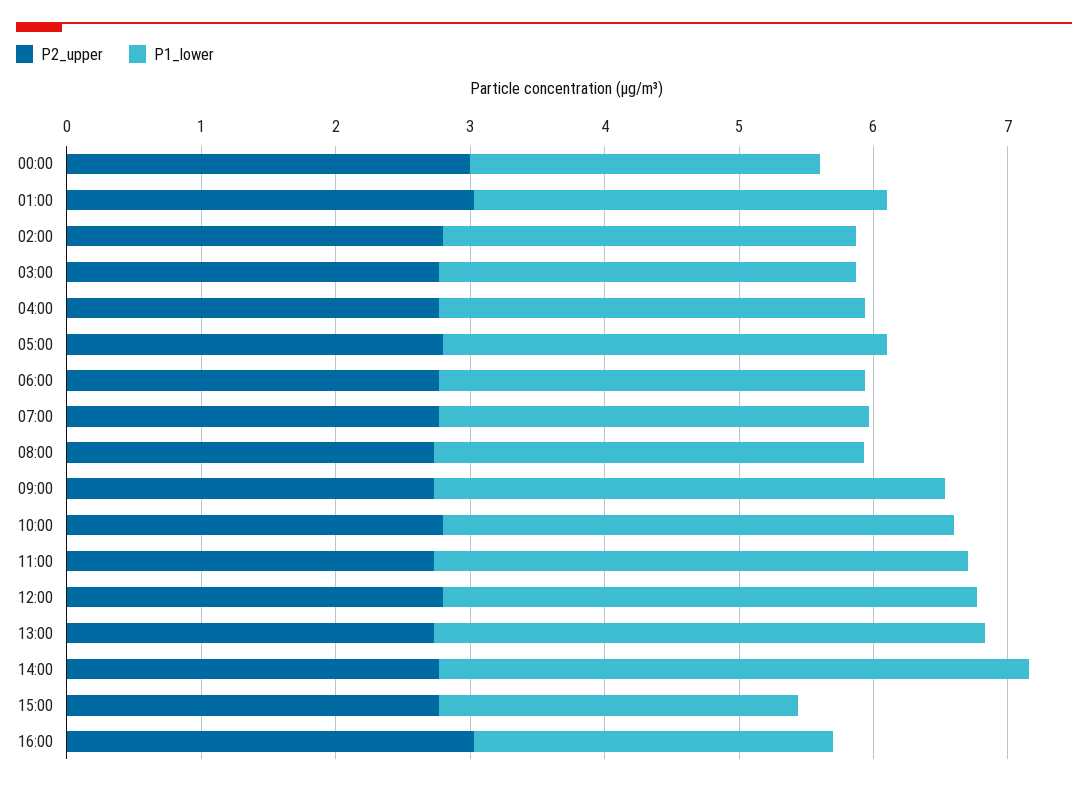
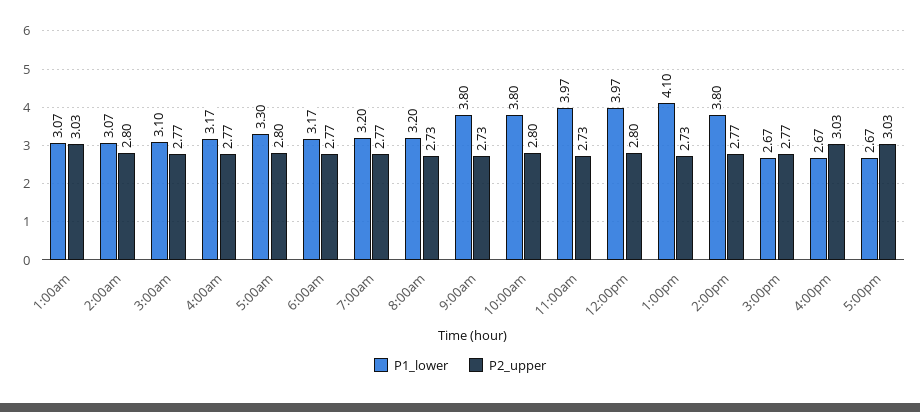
P2_upper, 00:00: 3 -> none
P1_lower, 00:00: 2.6 -> none
P1_lower, 14:00: 4.4 -> 3.8
P1_lower, 5:00pm: none -> 2.67
P2_upper, 5:00pm: none -> 3.03

